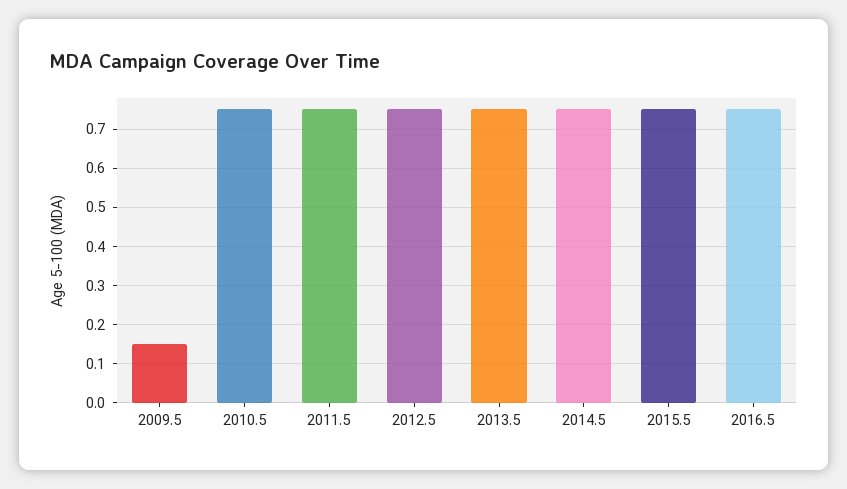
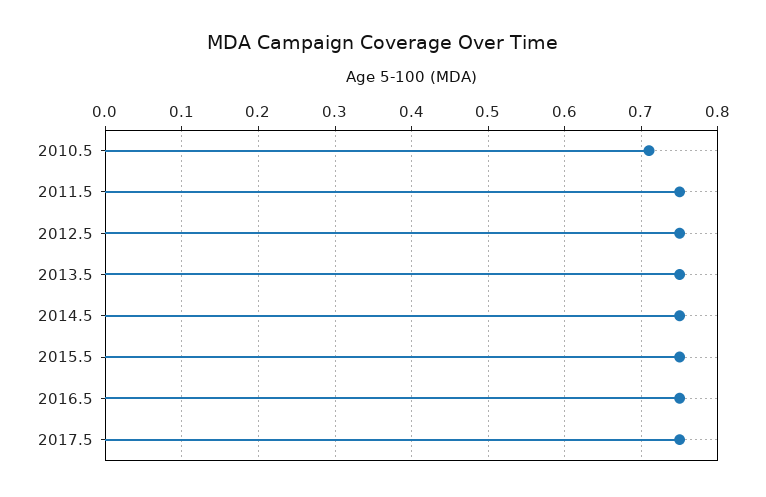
2009.5: 0.15 -> none
2010.5: 0.75 -> 0.71
2017.5: none -> 0.75

